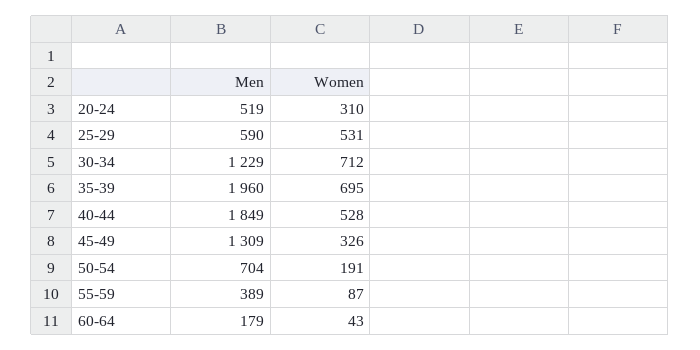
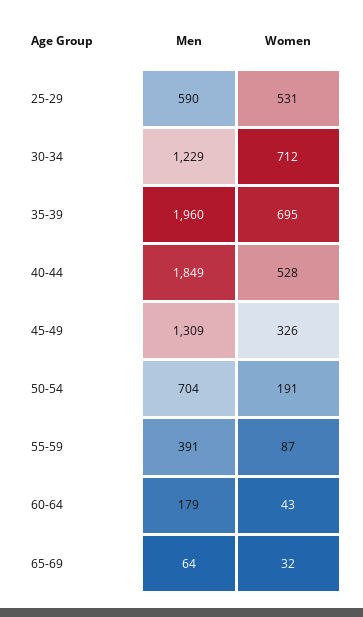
Men, 20-24: 519 -> none
Women, 20-24: 310 -> none
Men, 55-59: 389 -> 391
Men, 65-69: none -> 64
Women, 65-69: none -> 32

